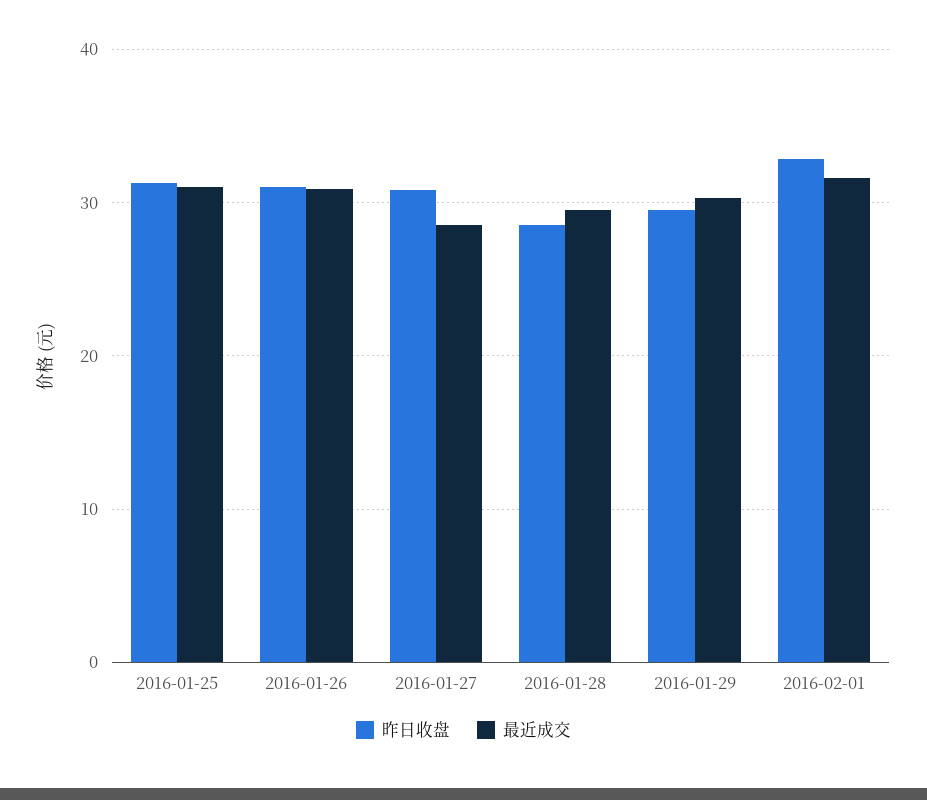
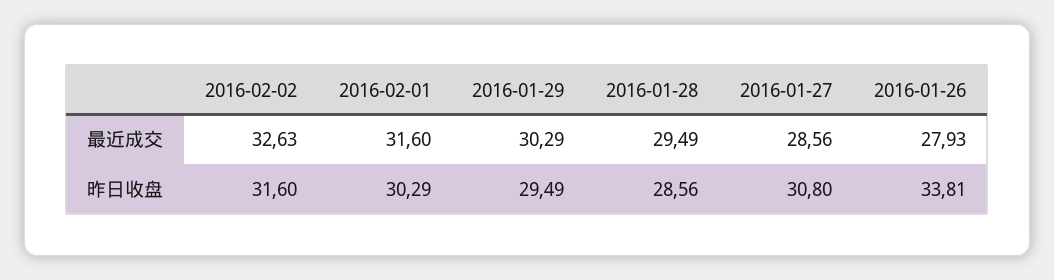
昨日收盘, 2016-01-25: 31 -> none
最近成交, 2016-01-25: 31 -> none
昨日收盘, 2016-01-26: 31 -> 33.81
最近成交, 2016-01-26: 31 -> 27.93
昨日收盘, 2016-02-01: 33 -> 30.29
最近成交, 2016-02-02: none -> 32.63
昨日收盘, 2016-02-02: none -> 31.6

